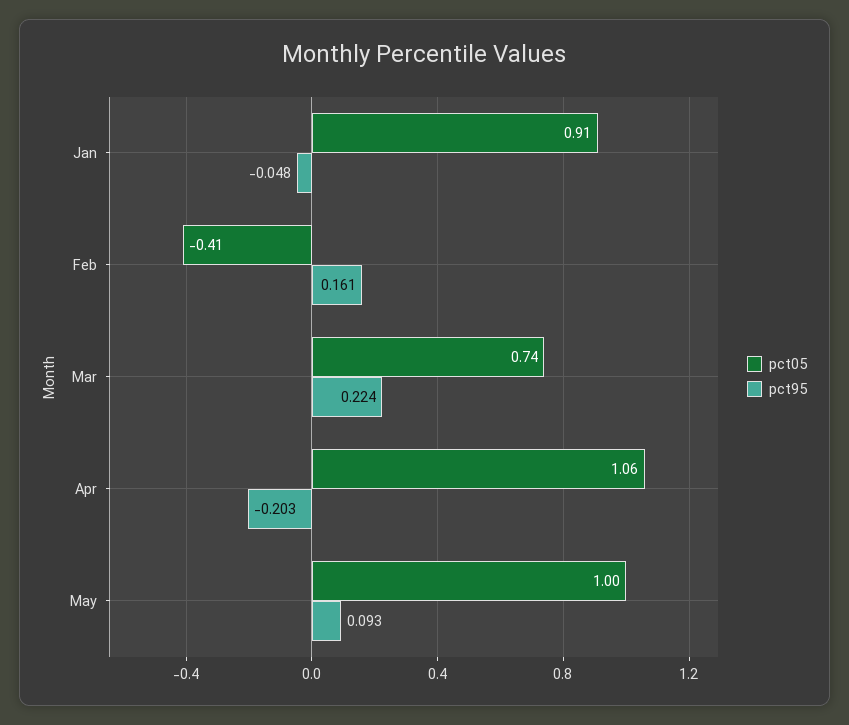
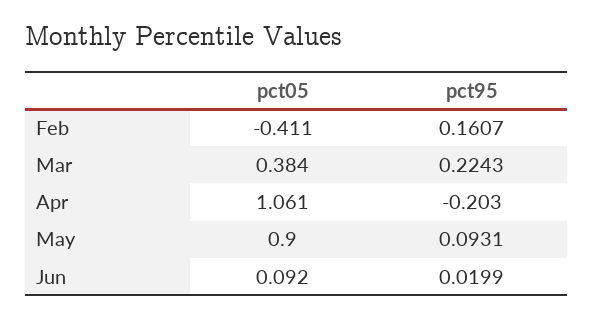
pct05, Jan: 0.91 -> none
pct95, Jan: -0.048 -> none
pct05, Mar: 0.74 -> 0.384
pct05, May: 1 -> 0.9
pct05, Jun: none -> 0.092
pct95, Jun: none -> 0.0199

